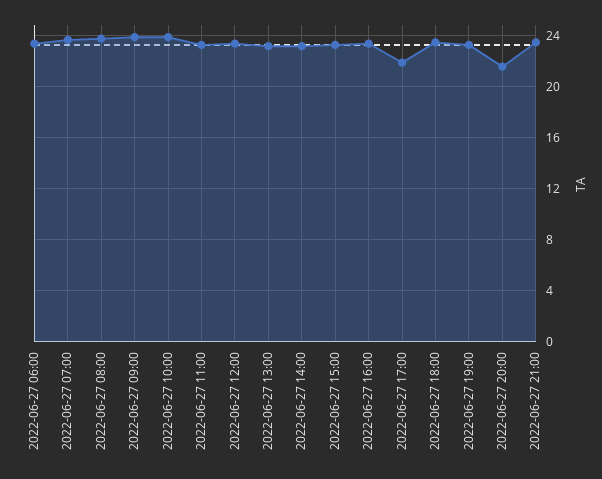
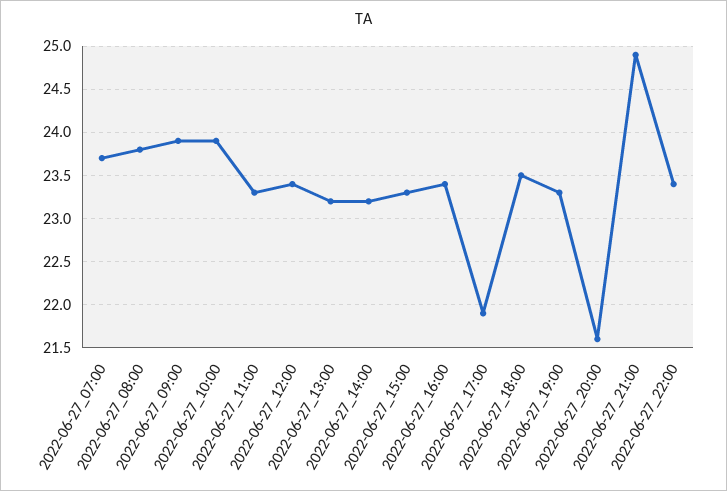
2022-06-27 06:00: 23.5 -> none
2022-06-27 21:00: 23.5 -> 24.9
2022-06-27_22:00: none -> 23.4

